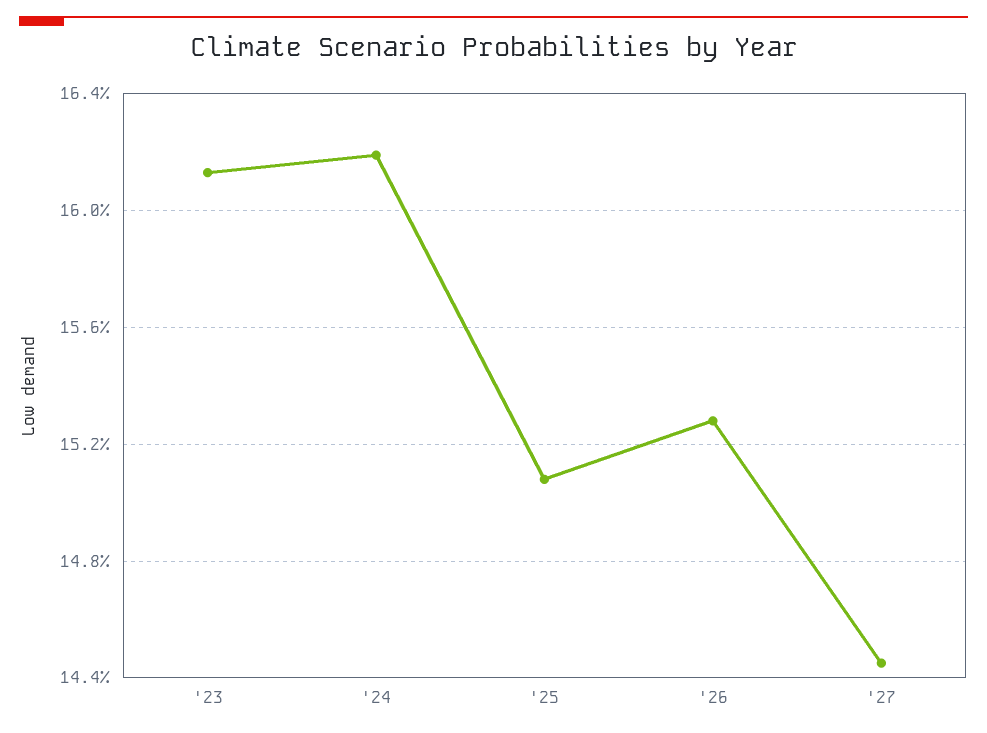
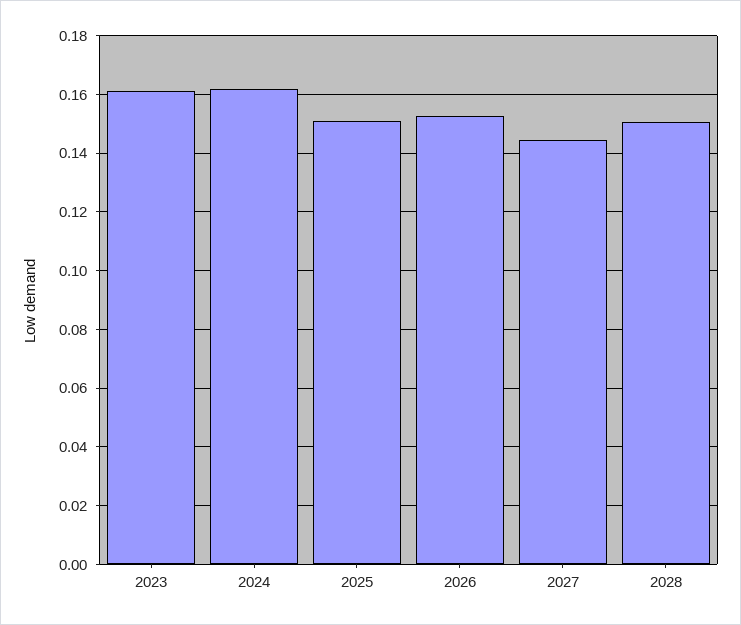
2028: none -> 0.15

